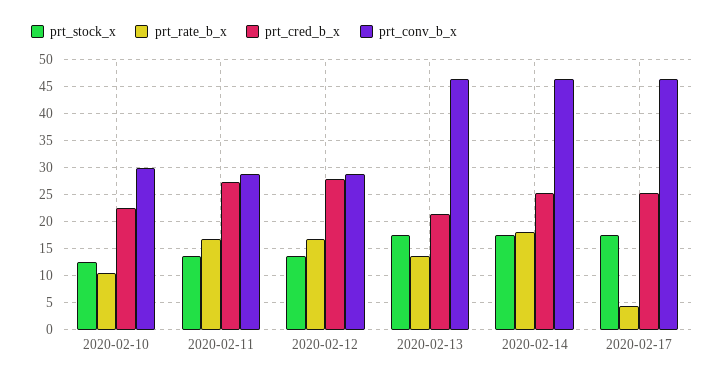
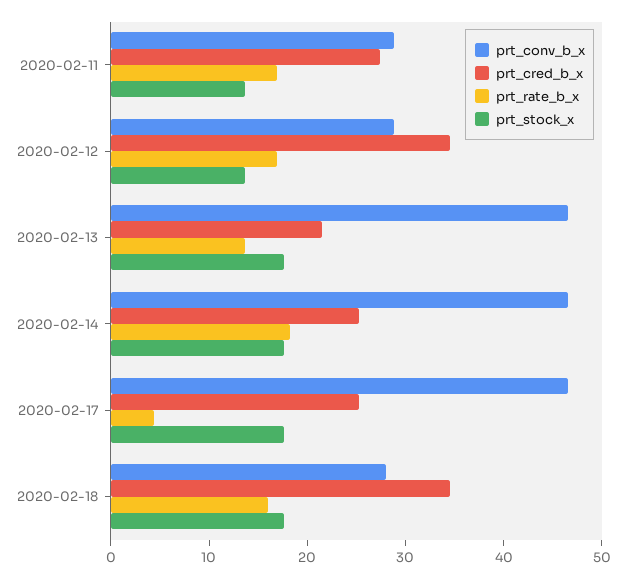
prt_stock_x, 2020-02-10: 12.5 -> none
prt_rate_b_x, 2020-02-10: 10 -> none
prt_cred_b_x, 2020-02-10: 22.5 -> none
prt_conv_b_x, 2020-02-10: 30 -> none
prt_cred_b_x, 2020-02-12: 27.5 -> 34
prt_conv_b_x, 2020-02-18: none -> 28
prt_cred_b_x, 2020-02-18: none -> 34
prt_rate_b_x, 2020-02-18: none -> 16
prt_stock_x, 2020-02-18: none -> 18

